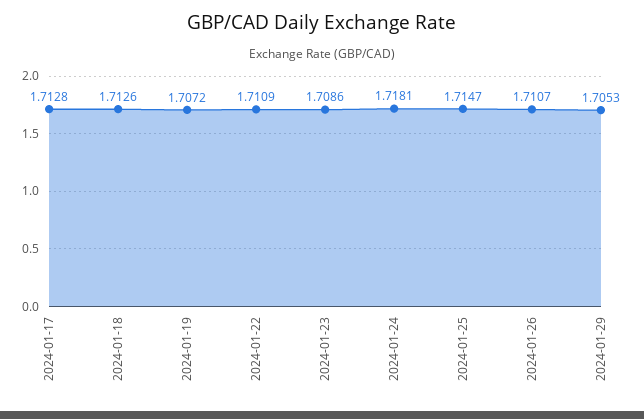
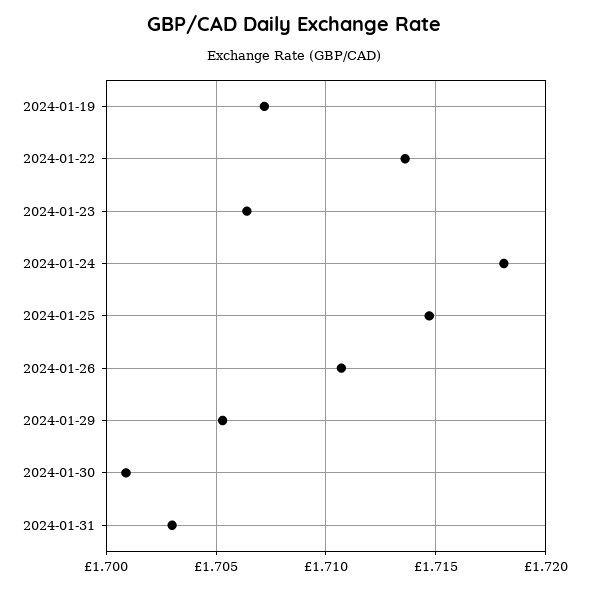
2024-01-17: 1.7128 -> none
2024-01-18: 1.7126 -> none
2024-01-22: 1.7109 -> 1.7135
2024-01-23: 1.7086 -> 1.7065
2024-01-30: none -> 1.701
2024-01-31: none -> 1.703

